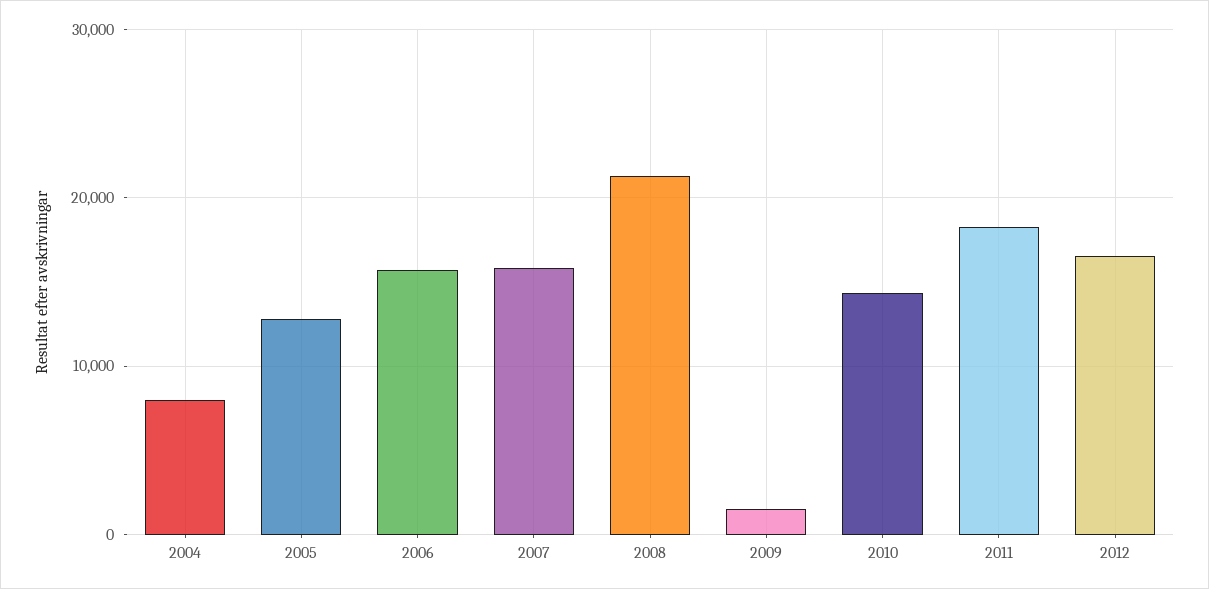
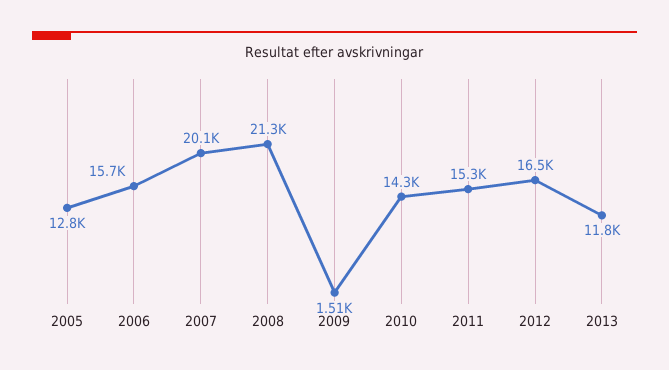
2004: 8000 -> none
2007: 16000 -> 20100
2011: 18000 -> 15300
2013: none -> 11800

